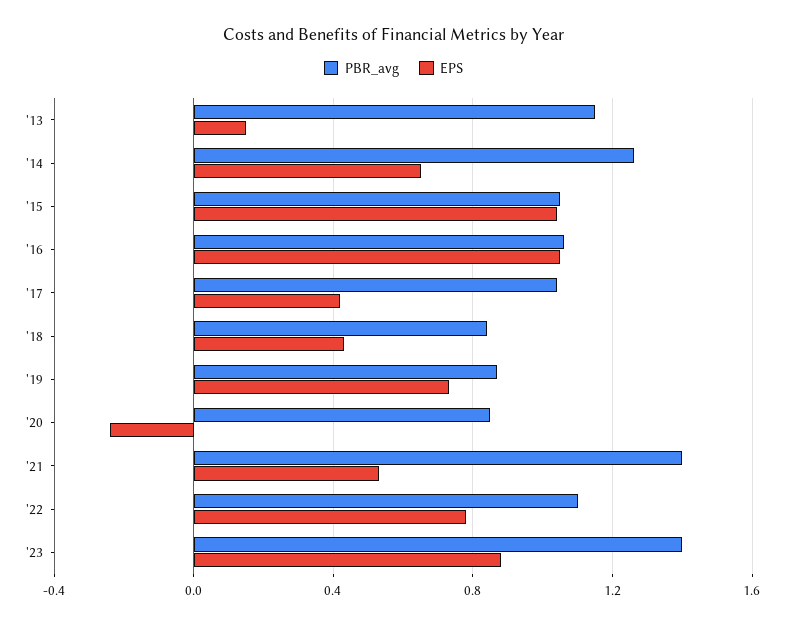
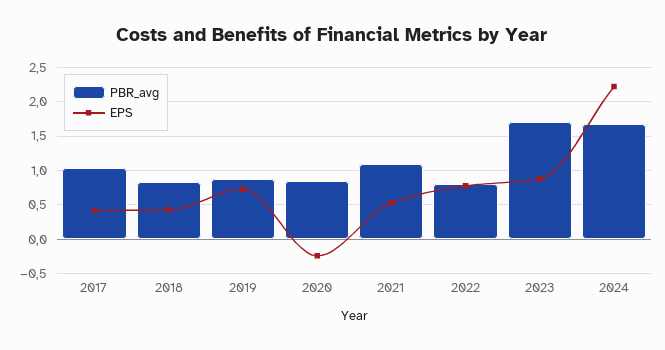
PBR_avg, '13: 1.15 -> none
EPS, '13: 0.15 -> none
PBR_avg, '14: 1.25 -> none
EPS, '14: 0.65 -> none
PBR_avg, '15: 1.05 -> none
EPS, '15: 1.05 -> none
PBR_avg, '16: 1.05 -> none
EPS, '16: 1.05 -> none
PBR_avg, '21: 1.4 -> 1.1
PBR_avg, '22: 1.1 -> 0.8
PBR_avg, '23: 1.4 -> 1.7
PBR_avg, 2024: none -> 1.7
EPS, 2024: none -> 2.2

